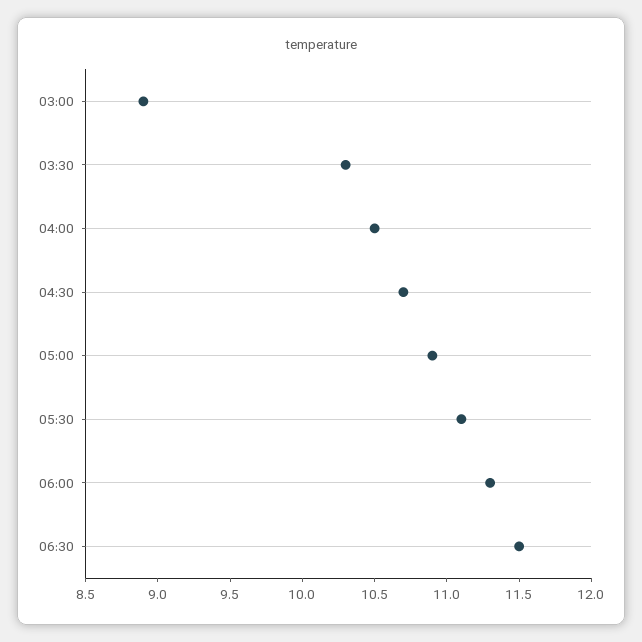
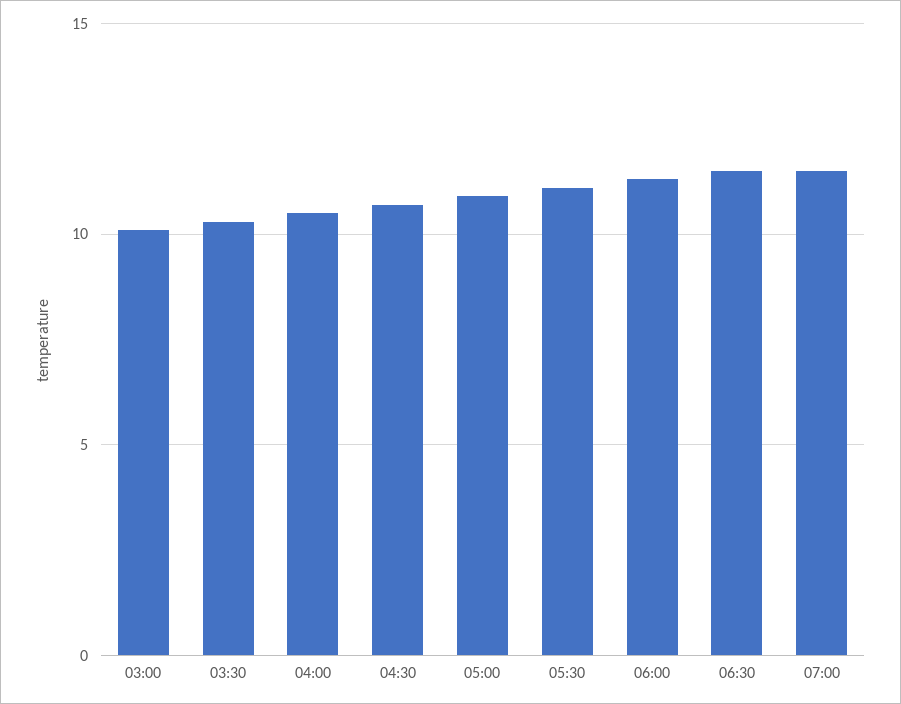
03:00: 8.9 -> 10
07:00: none -> 11.5

